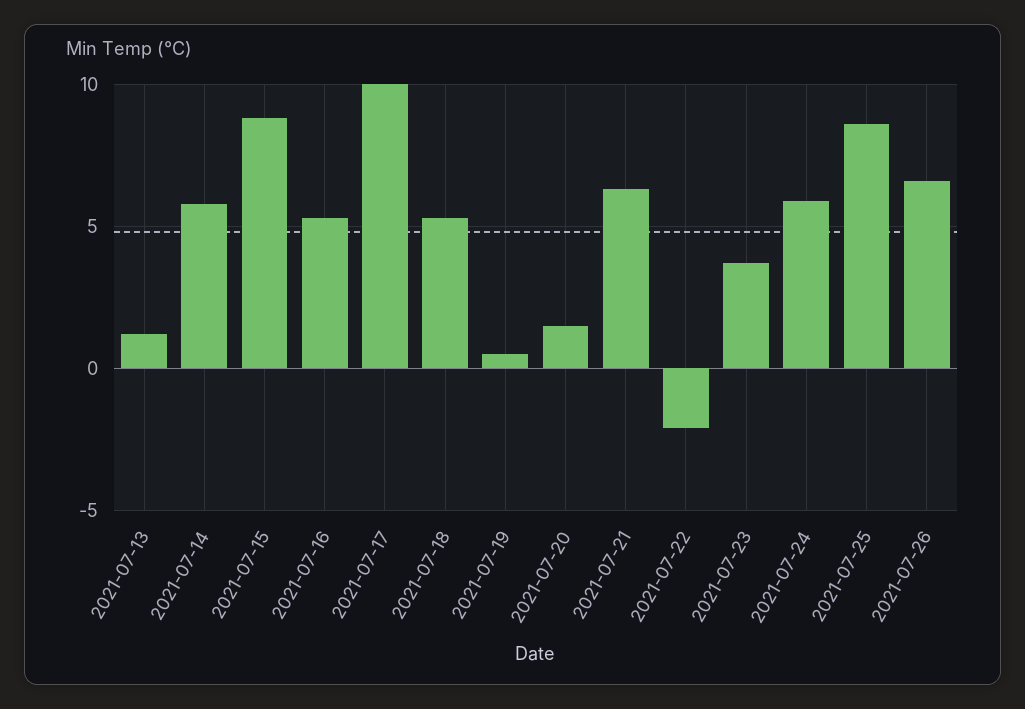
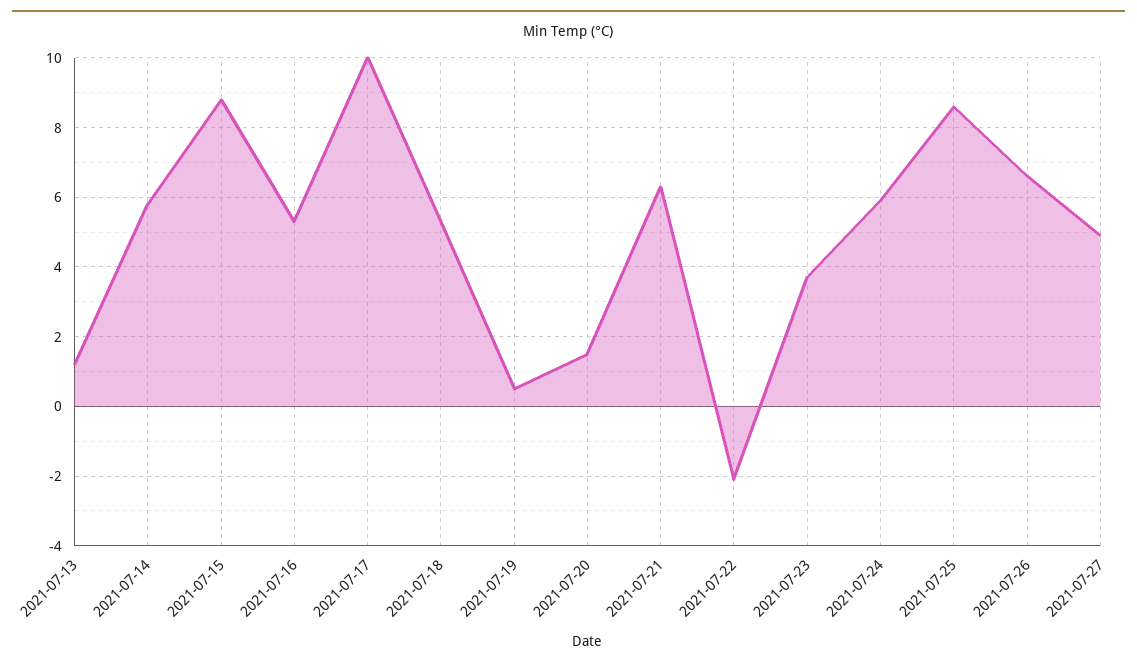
2021-07-27: none -> 5

